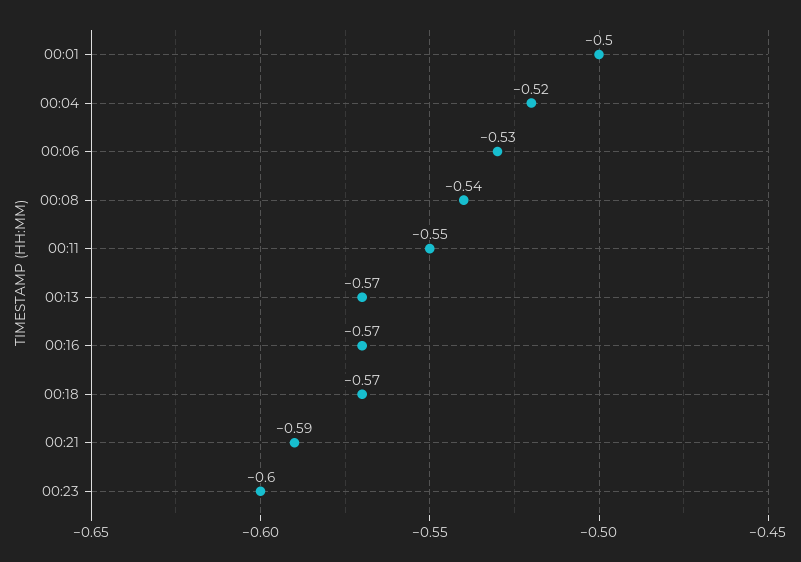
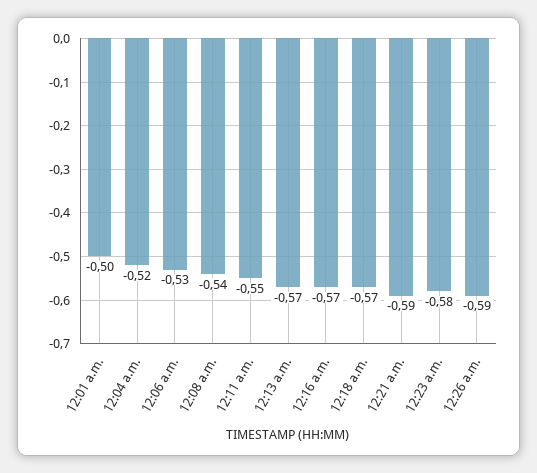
00:23: -0.6 -> -0.58
12:26 a.m.: none -> -0.59

